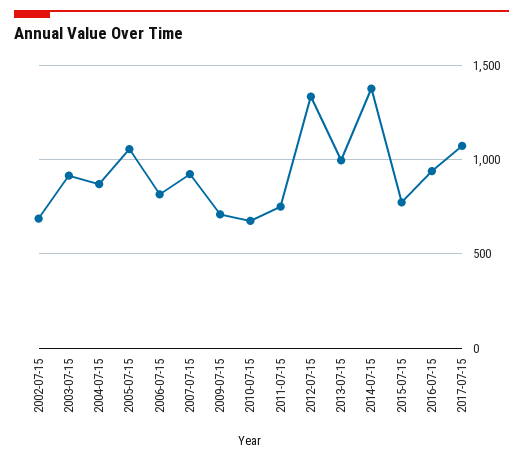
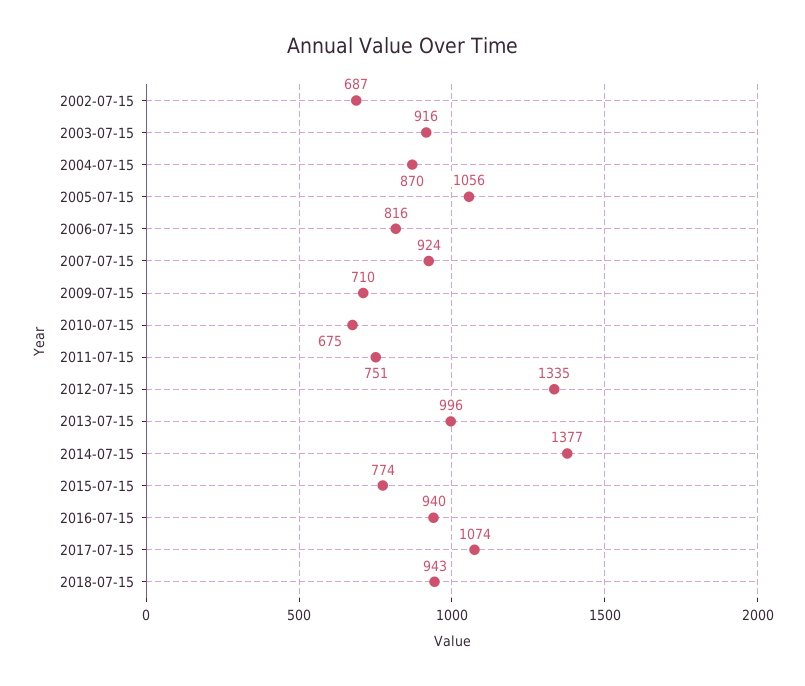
2018-07-15: none -> 943

